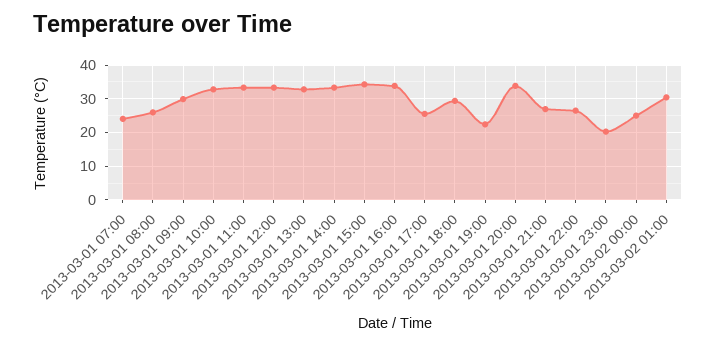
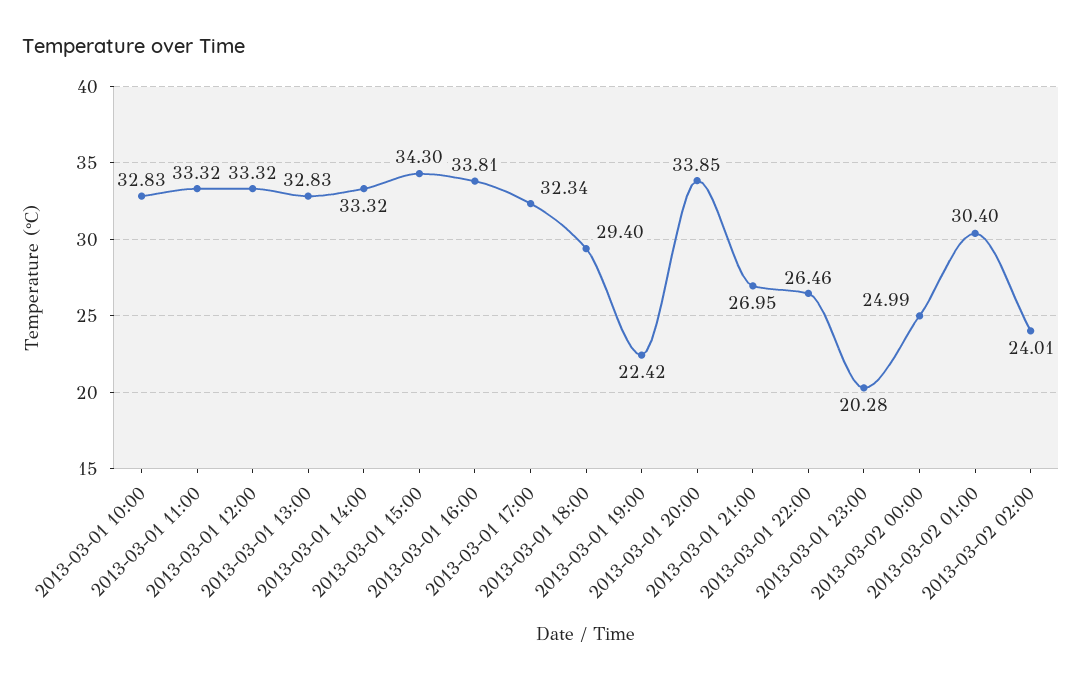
2013-03-01 07:00: 24 -> none
2013-03-01 08:00: 26 -> none
2013-03-01 09:00: 30 -> none
2013-03-01 17:00: 26 -> 32.34
2013-03-02 02:00: none -> 24.01

